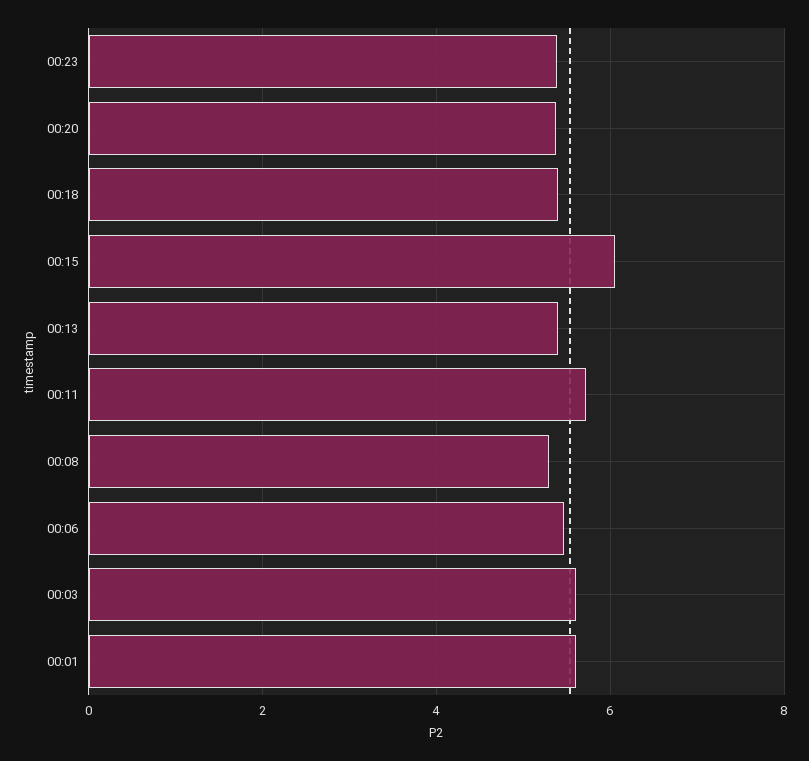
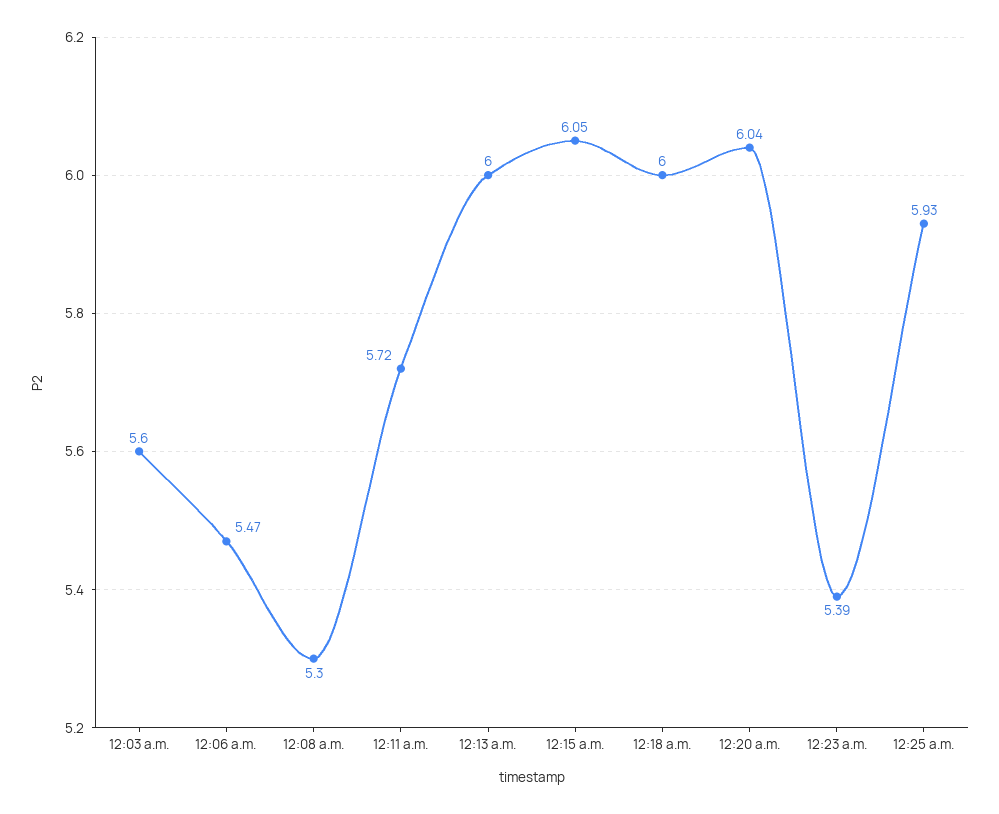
00:20: 5.4 -> 6.04
00:18: 5.4 -> 6
00:13: 5.4 -> 6
00:01: 5.6 -> none
12:25 a.m.: none -> 5.93

